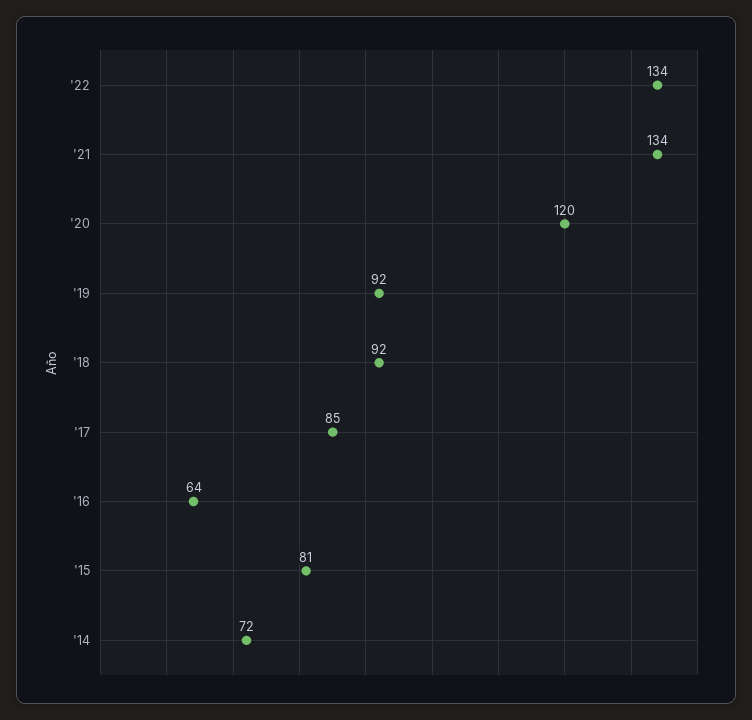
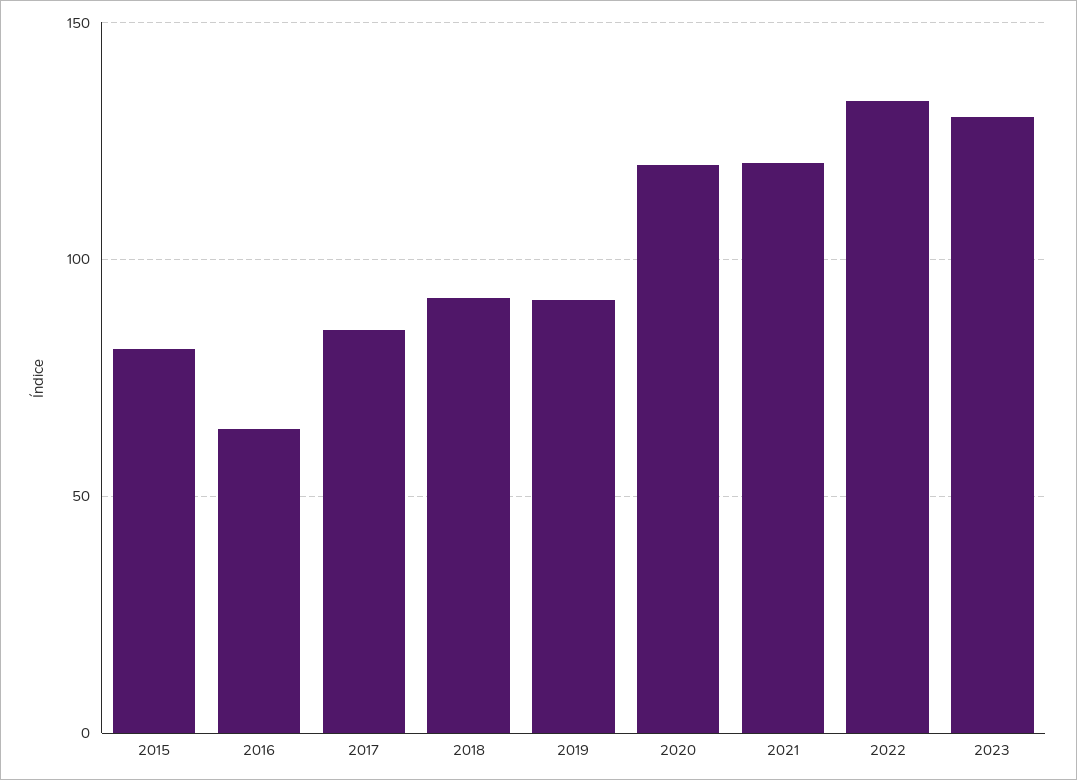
'21: 134 -> 120
'14: 72 -> none
2023: none -> 130

